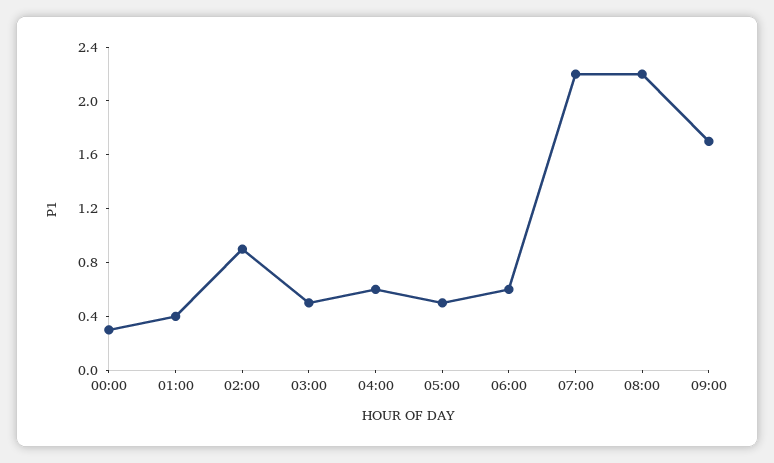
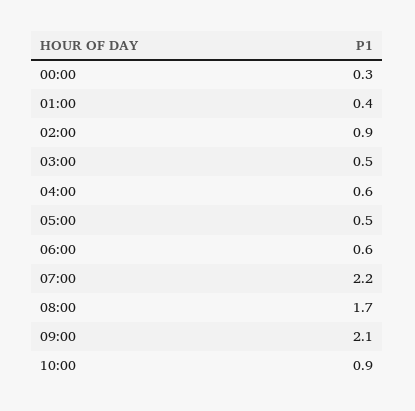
08:00: 2.2 -> 1.7
09:00: 1.7 -> 2.1
10:00: none -> 0.9

